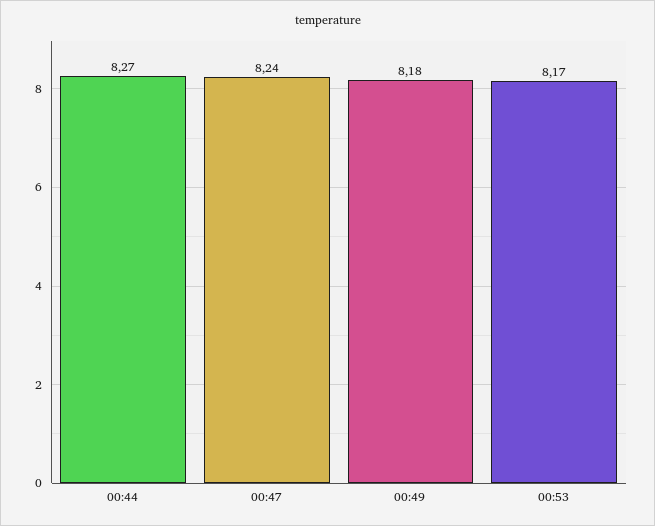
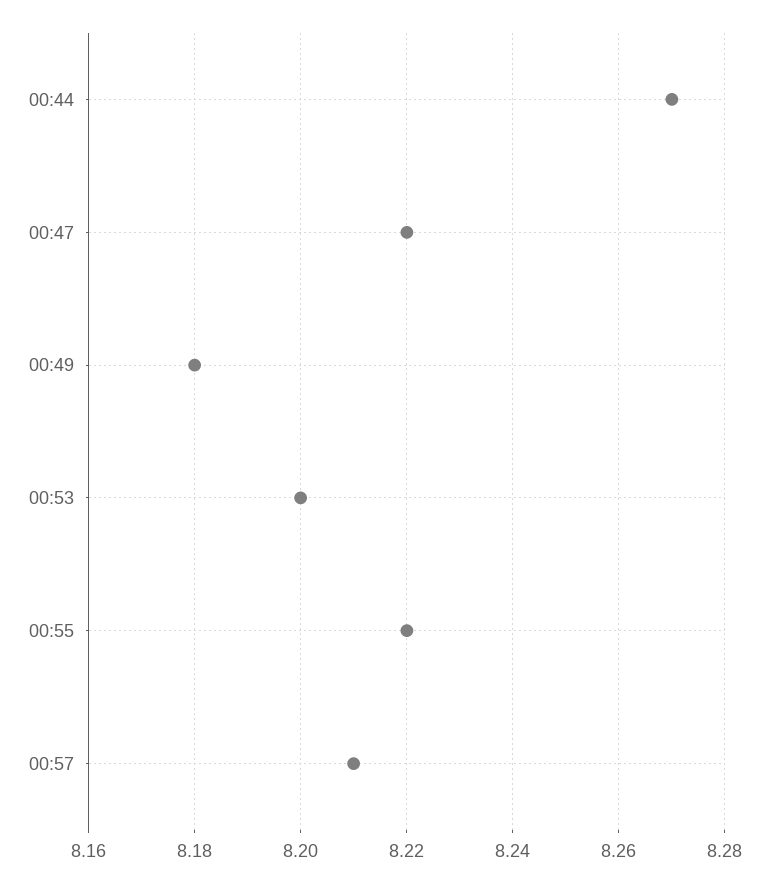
00:47: 8.24 -> 8.22
00:53: 8.17 -> 8.2
00:55: none -> 8.22
00:57: none -> 8.21

